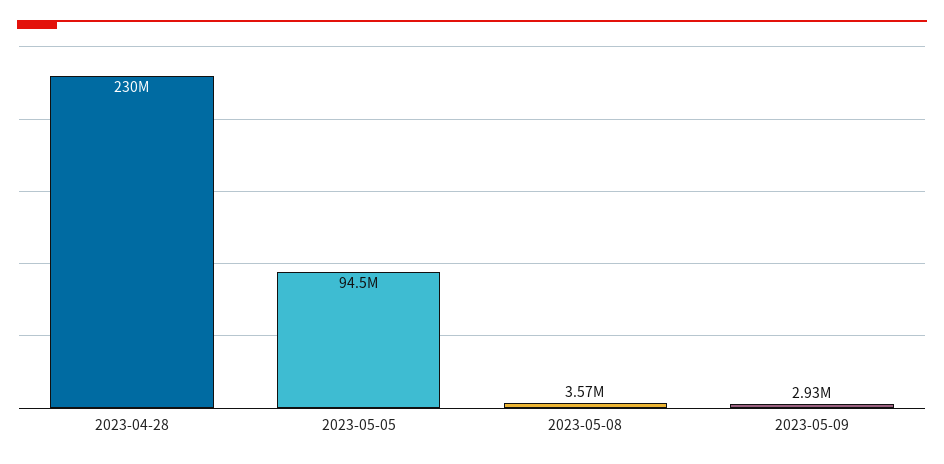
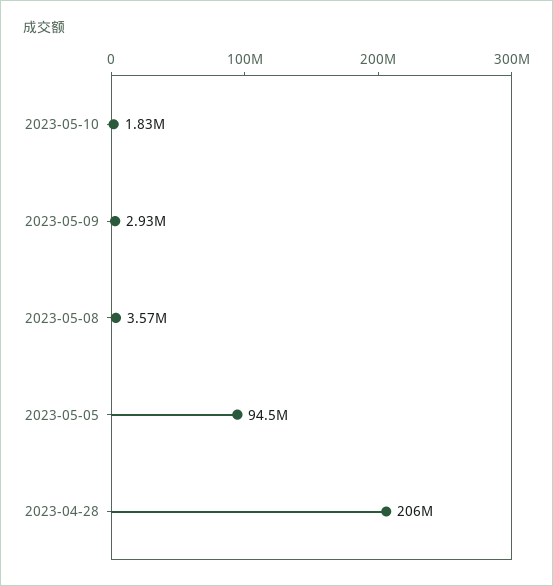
2023-04-28: 230000000 -> 206000000
2023-05-10: none -> 1830000

